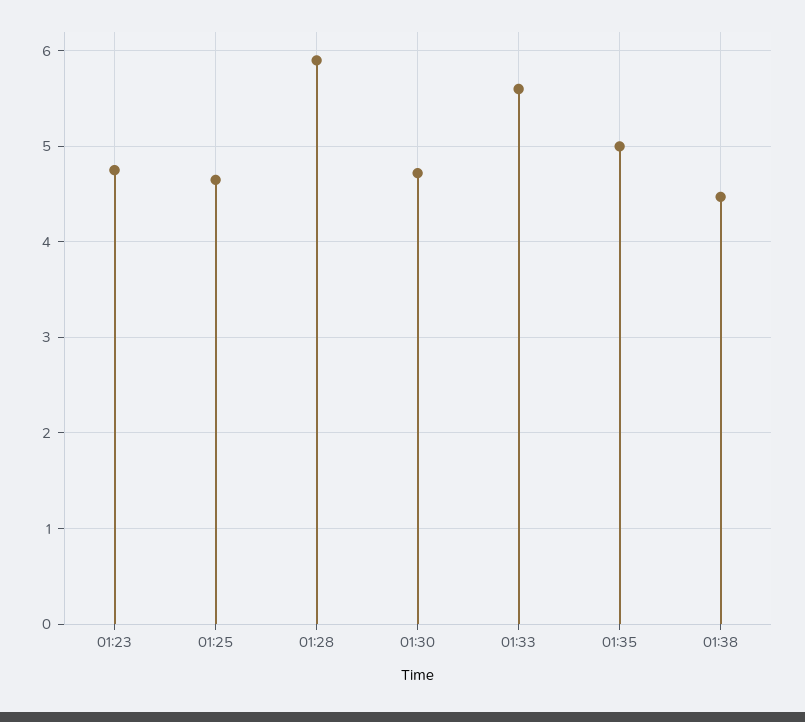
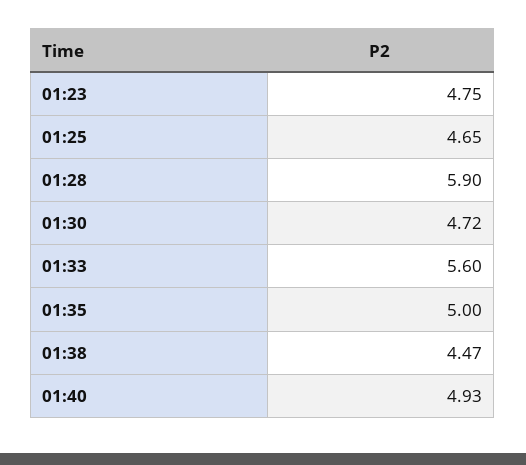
01:40: none -> 4.93

